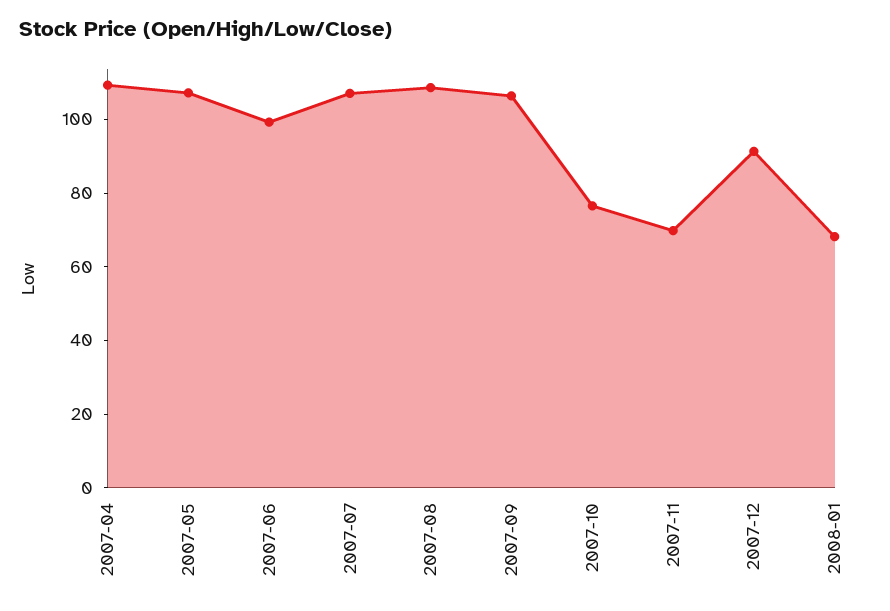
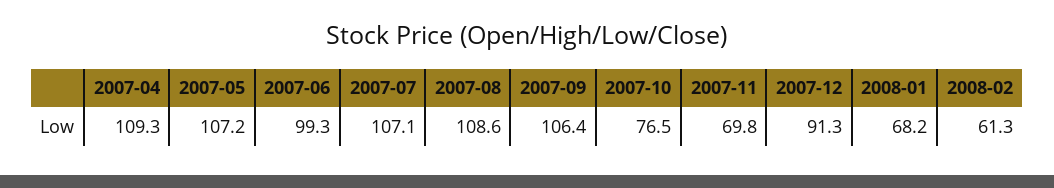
2008-02: none -> 61.3

